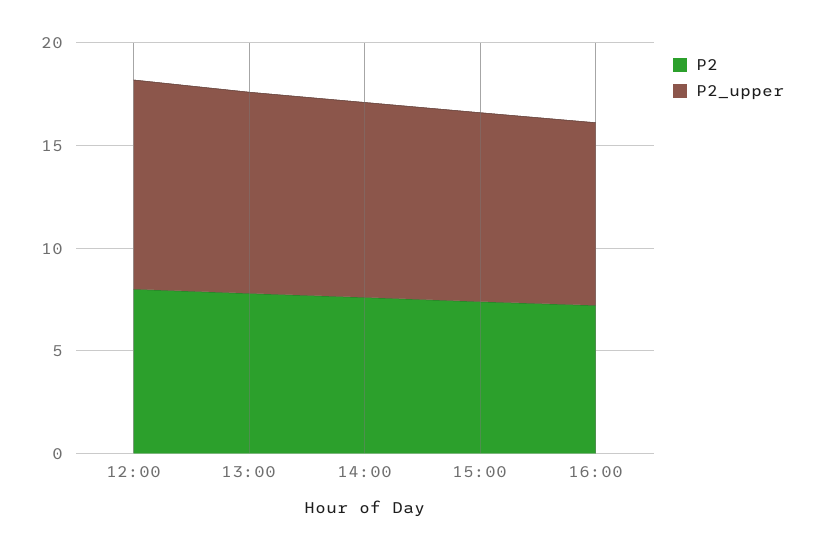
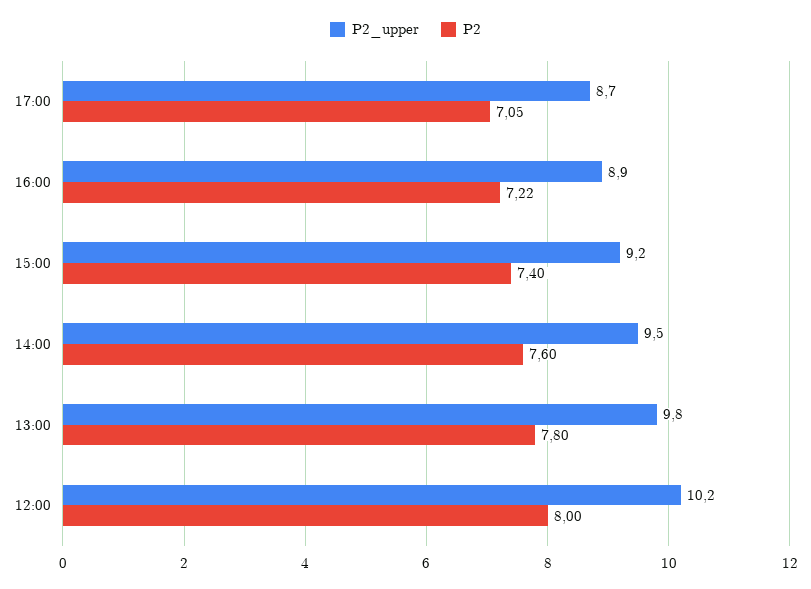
P2_upper, 17:00: none -> 8.7
P2, 17:00: none -> 7.05

